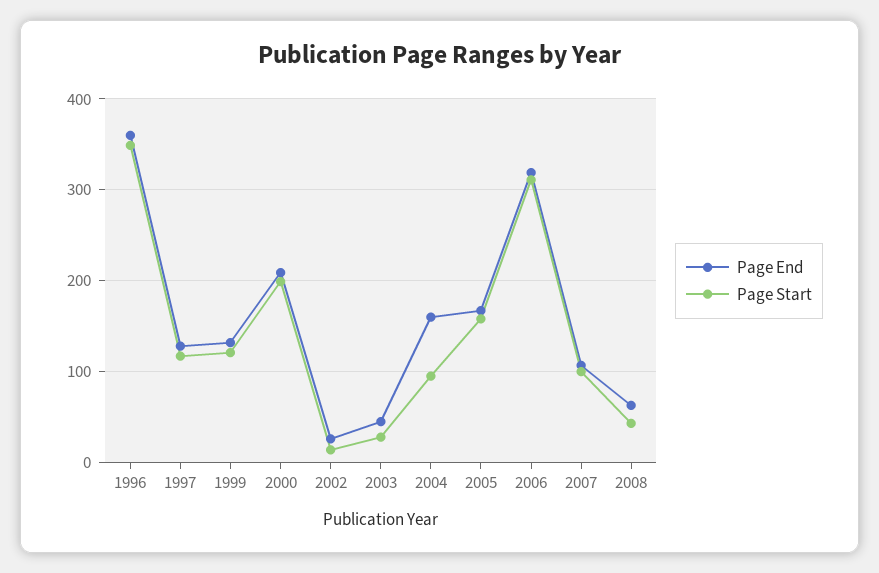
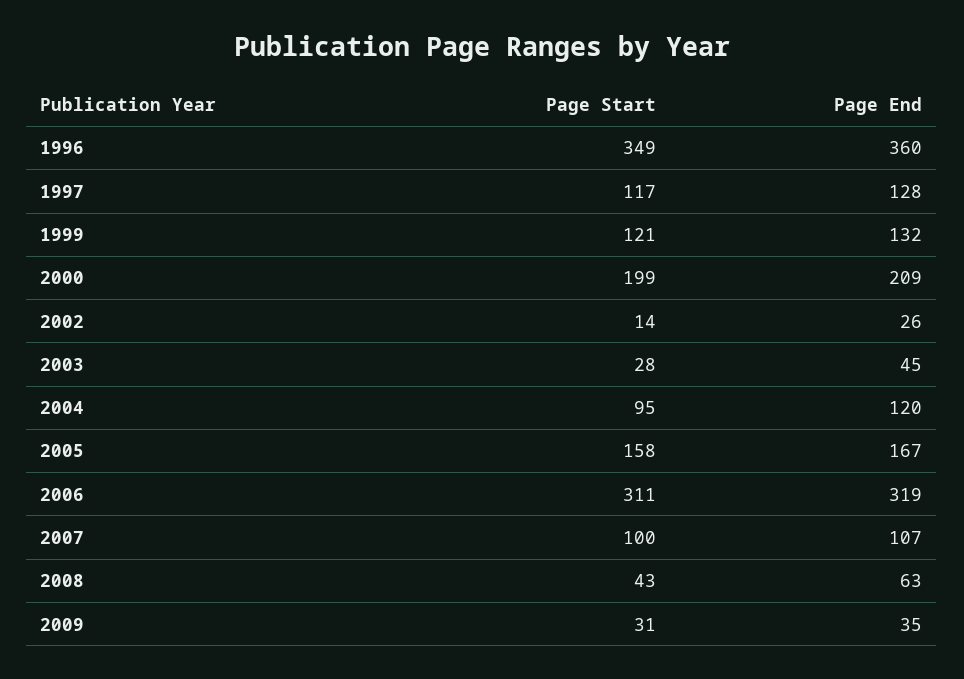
Page End, 2004: 160 -> 120
Page Start, 2009: none -> 31
Page End, 2009: none -> 35

